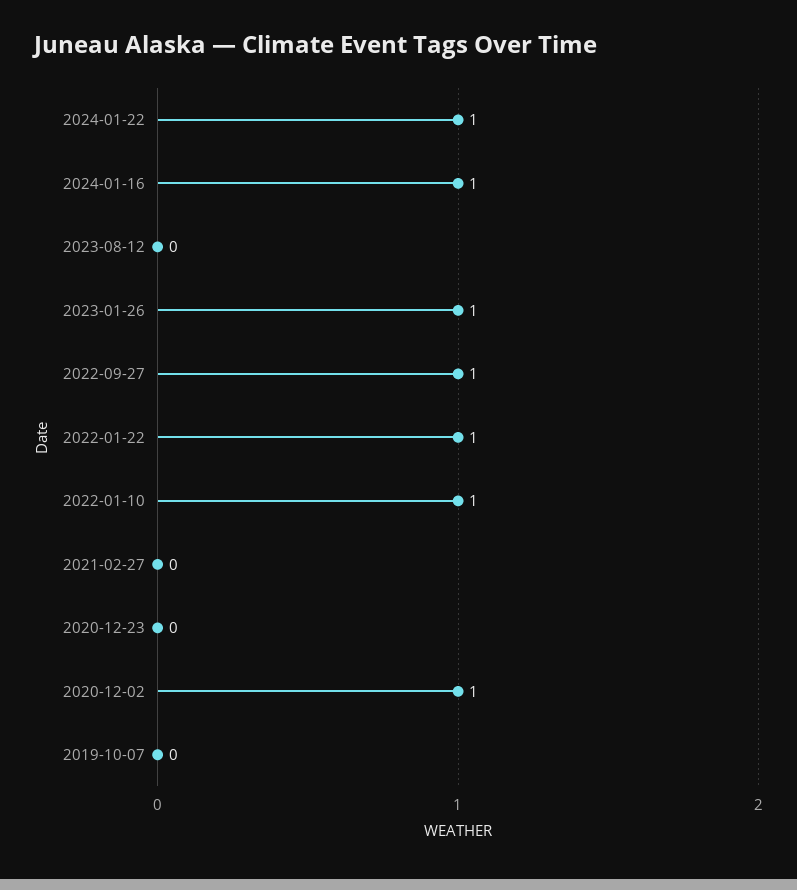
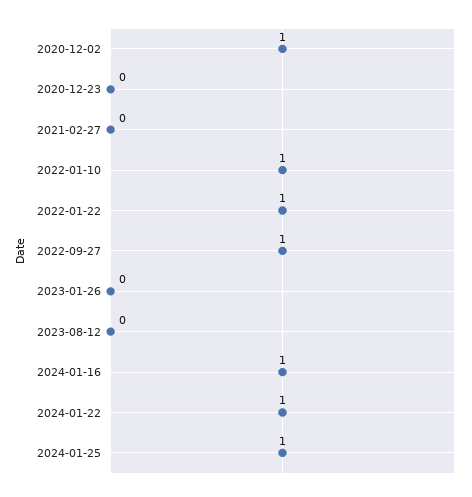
2023-01-26: 1 -> 0
2019-10-07: 0 -> none
2024-01-25: none -> 1

